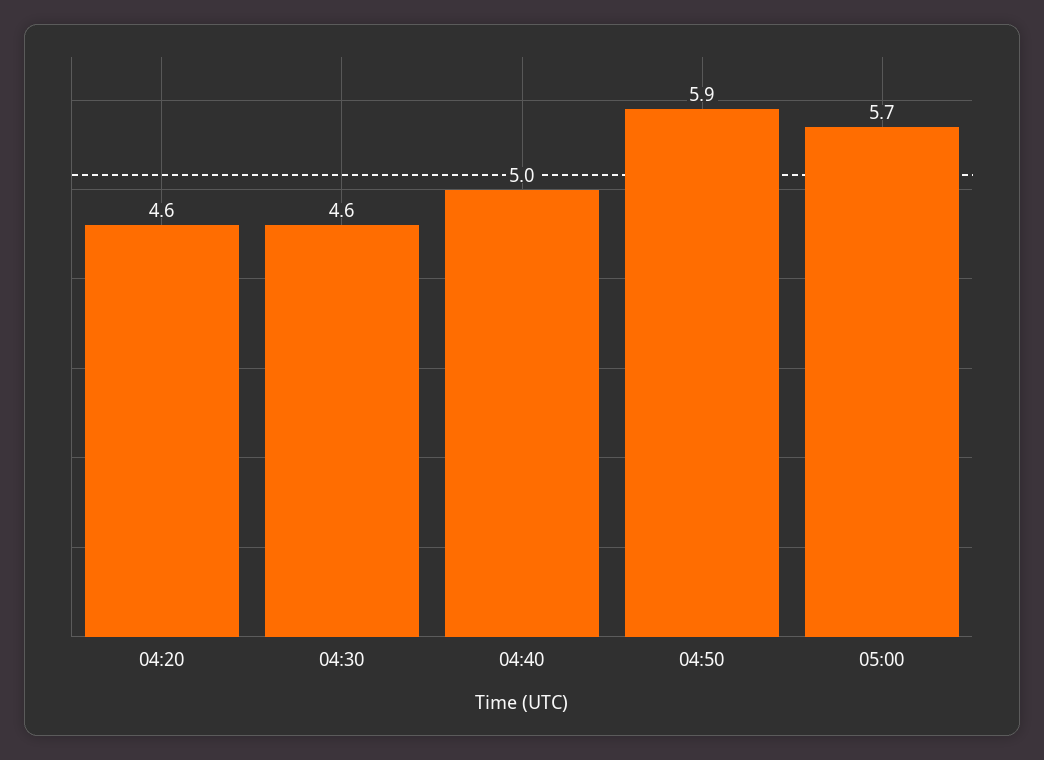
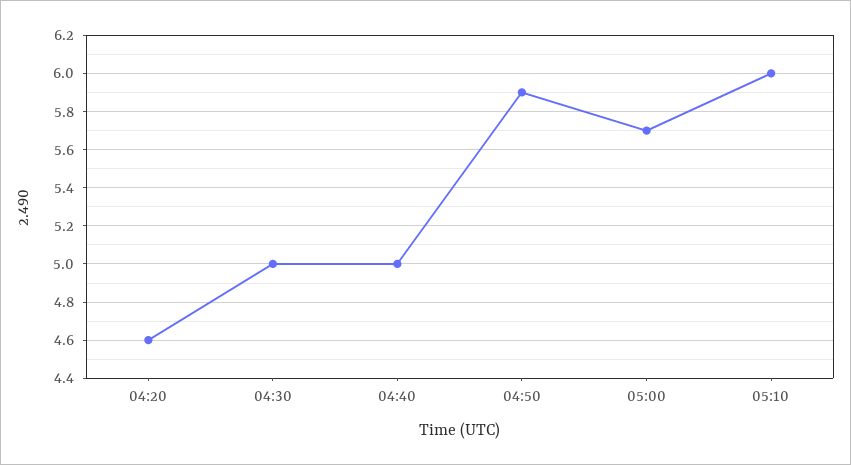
04:30: 4.6 -> 5
05:10: none -> 6

